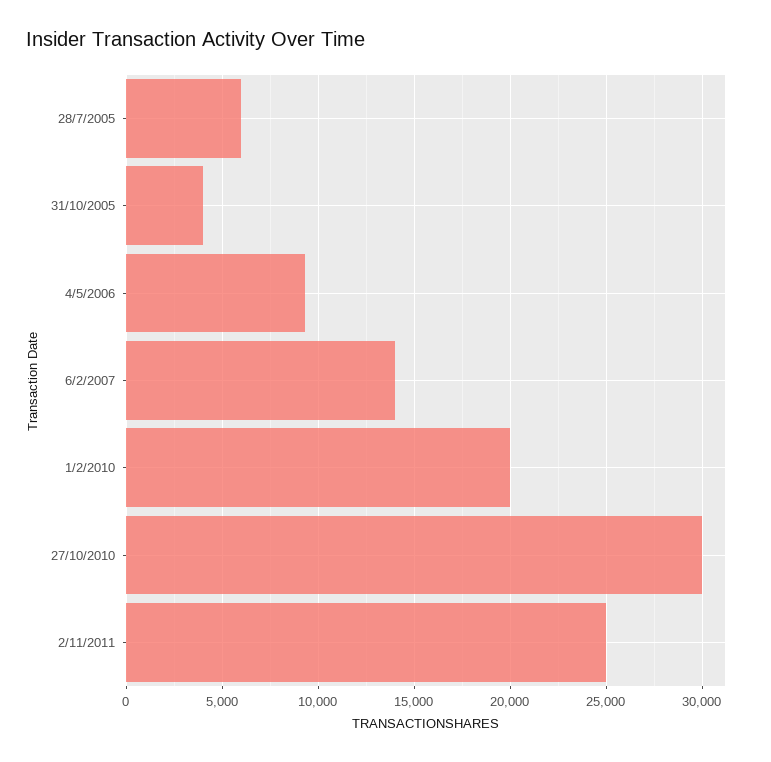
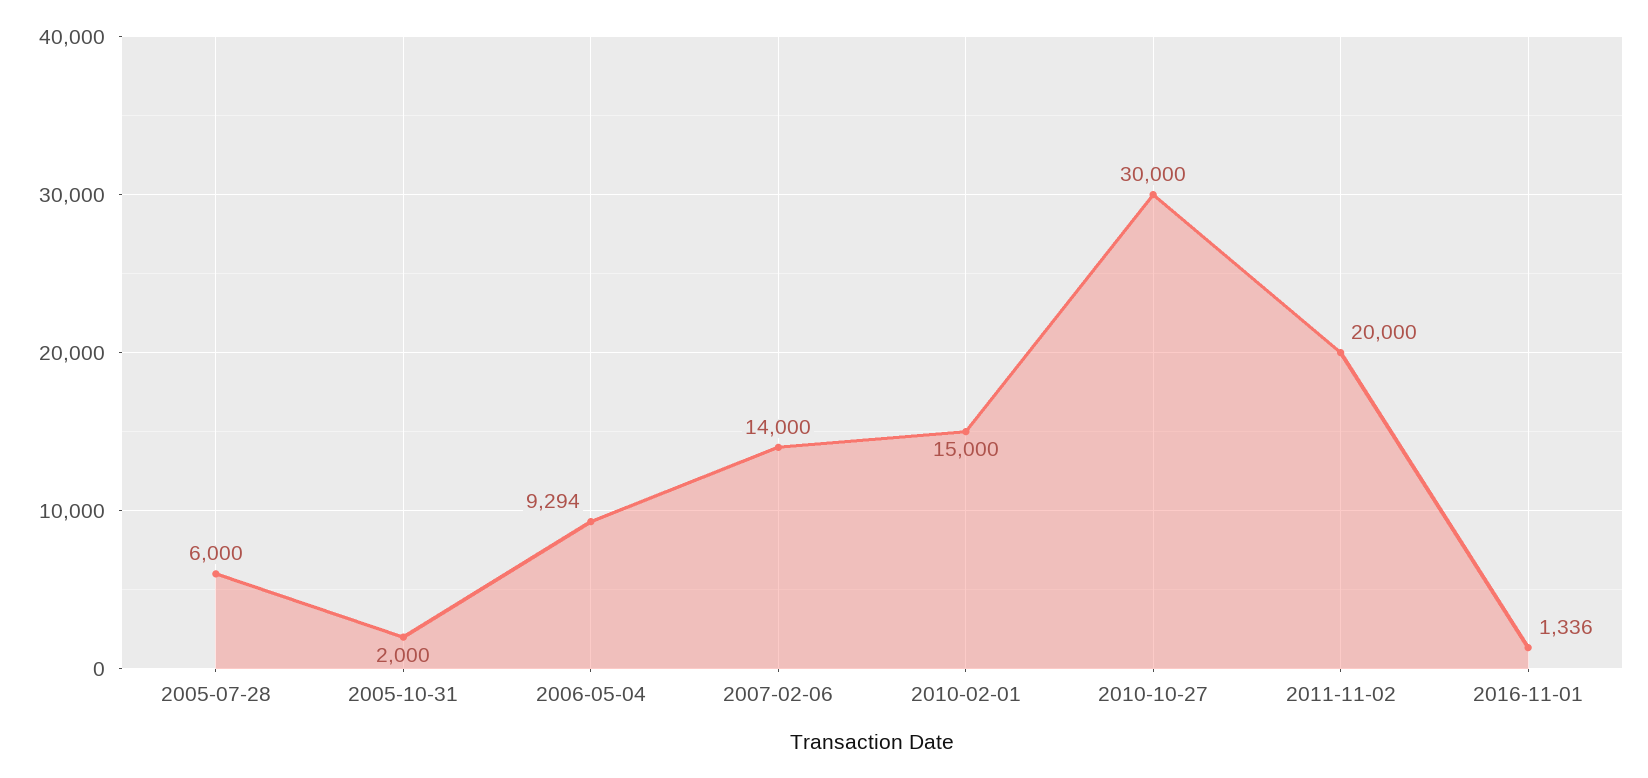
31/10/2005: 4000 -> 2000
1/2/2010: 20000 -> 15000
2/11/2011: 25000 -> 20000
2016-11-01: none -> 1336

